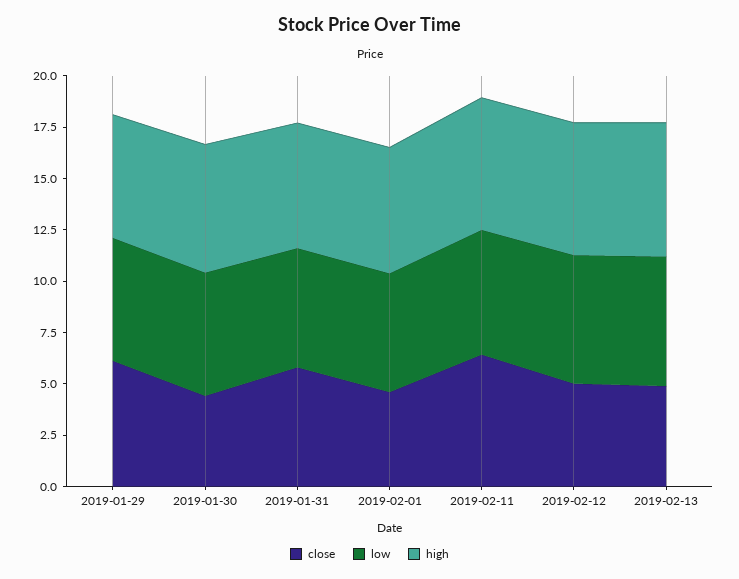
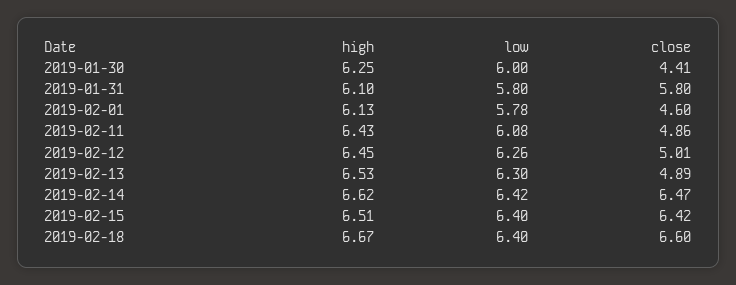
close, 2019-01-29: 6 -> none
low, 2019-01-29: 6 -> none
high, 2019-01-29: 6 -> none
close, 2019-02-11: 6.5 -> 4.86
high, 2019-02-14: none -> 6.62
low, 2019-02-14: none -> 6.42
close, 2019-02-14: none -> 6.47
high, 2019-02-15: none -> 6.51
low, 2019-02-15: none -> 6.4
close, 2019-02-15: none -> 6.42
high, 2019-02-18: none -> 6.67
low, 2019-02-18: none -> 6.4
close, 2019-02-18: none -> 6.6

